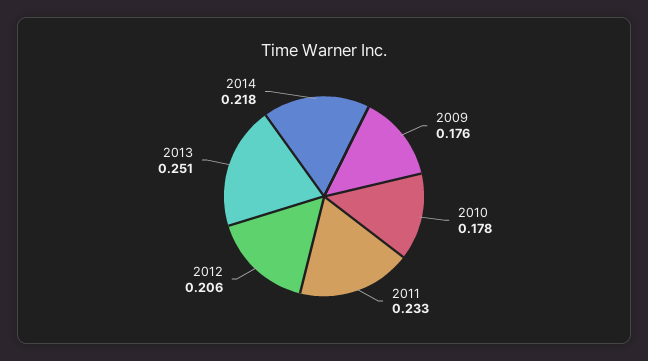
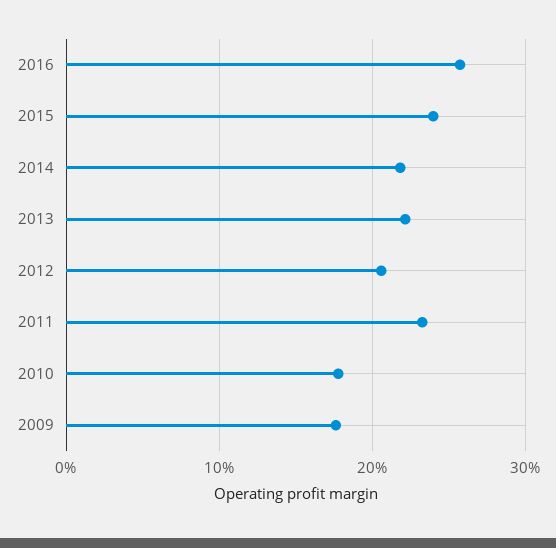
2013: 0.251 -> 0.22
2016: none -> 0.26
2015: none -> 0.24

